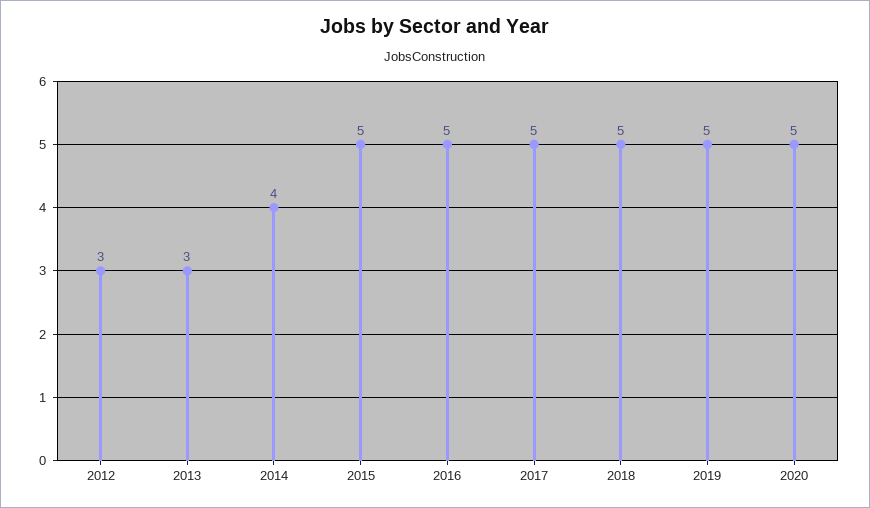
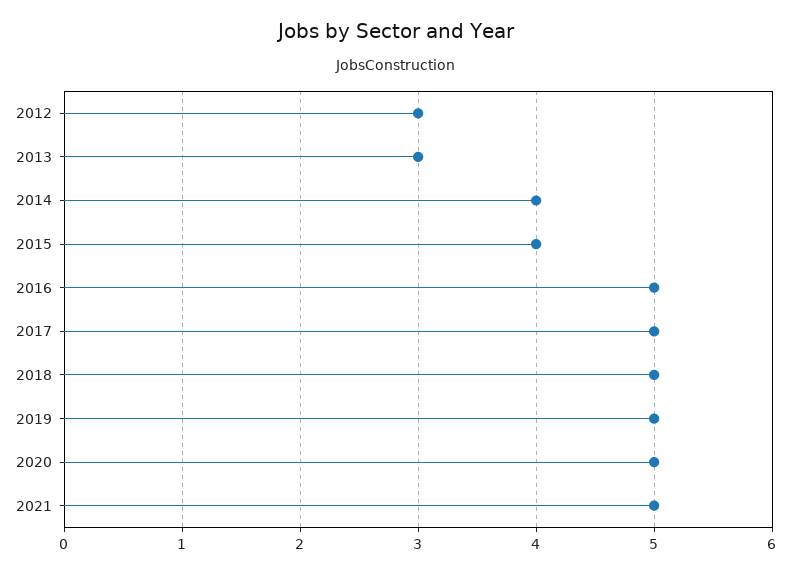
2015: 5 -> 4
2021: none -> 5

